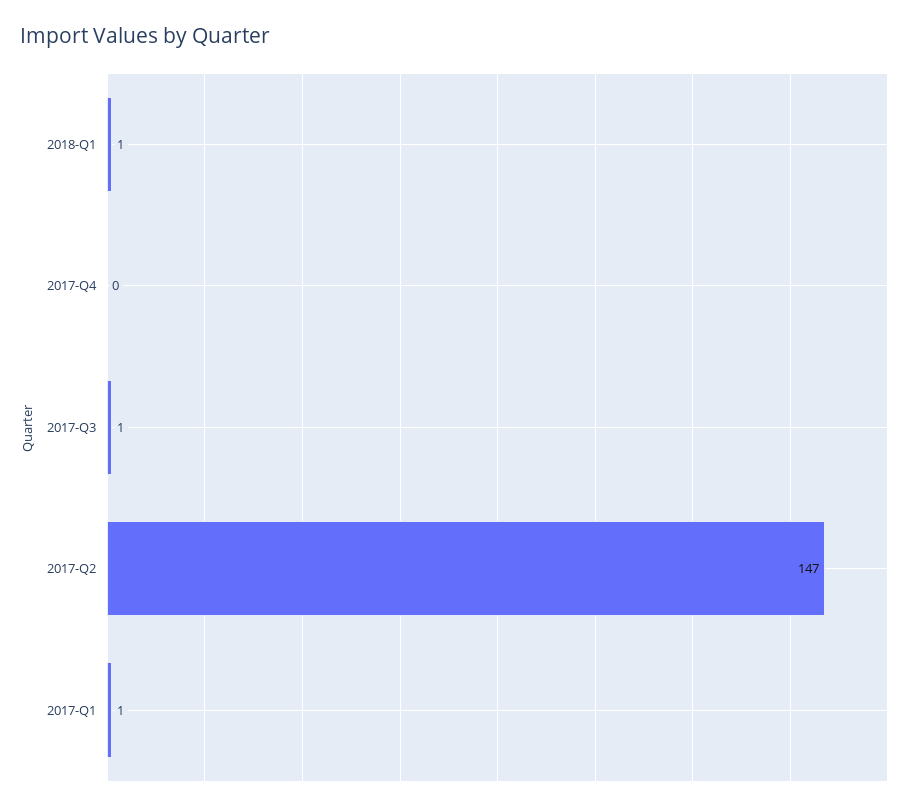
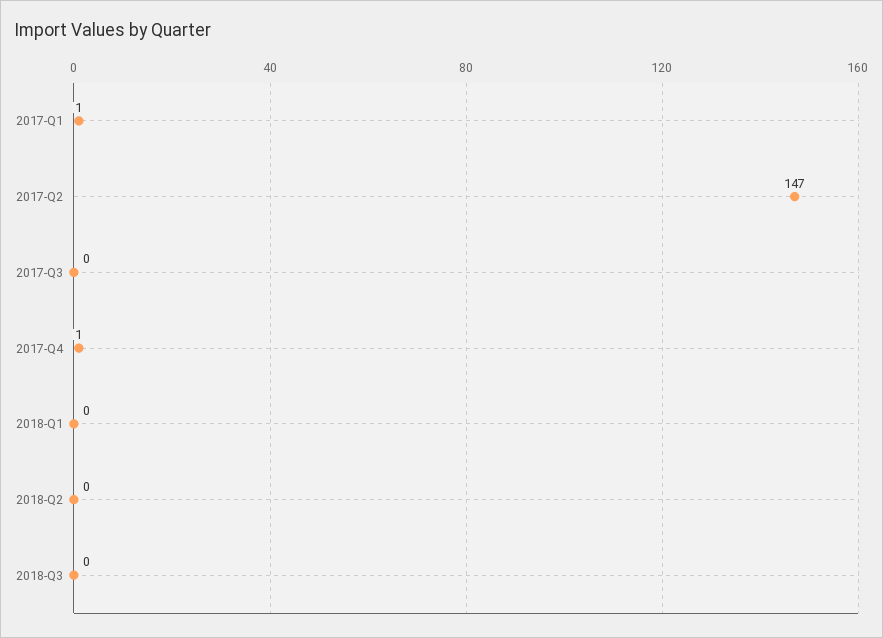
2018-Q1: 1 -> 0
2017-Q4: 0 -> 1
2017-Q3: 1 -> 0
2018-Q2: none -> 0
2018-Q3: none -> 0

